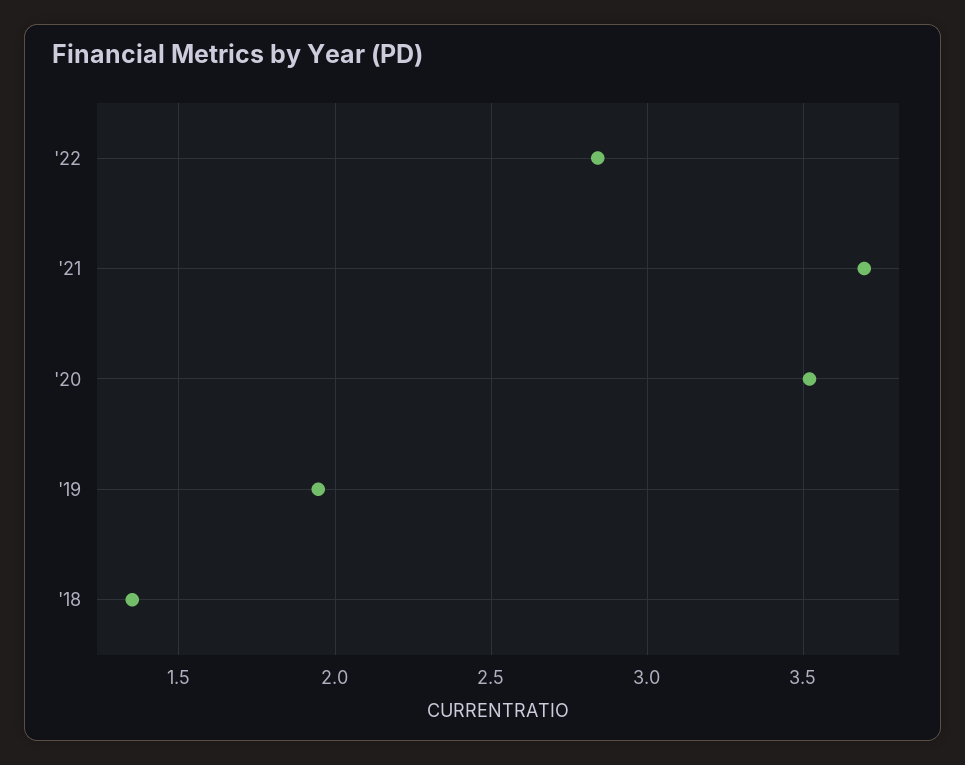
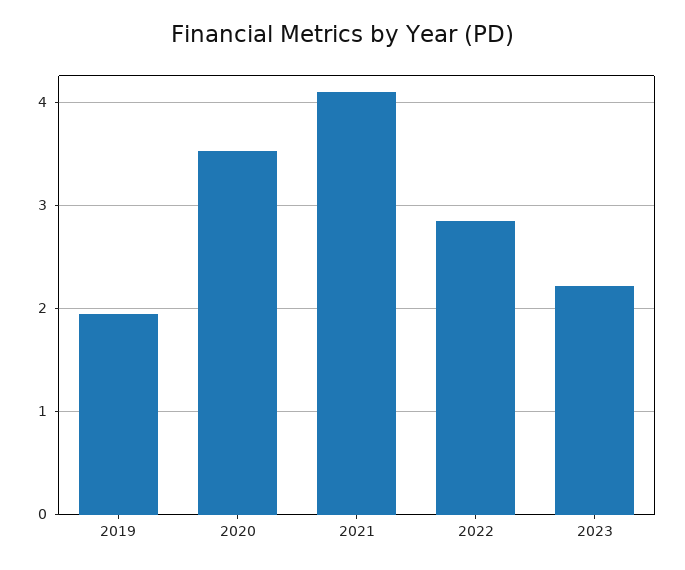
'21: 3.7 -> 4.1
'18: 1.35 -> none
2023: none -> 2.2

